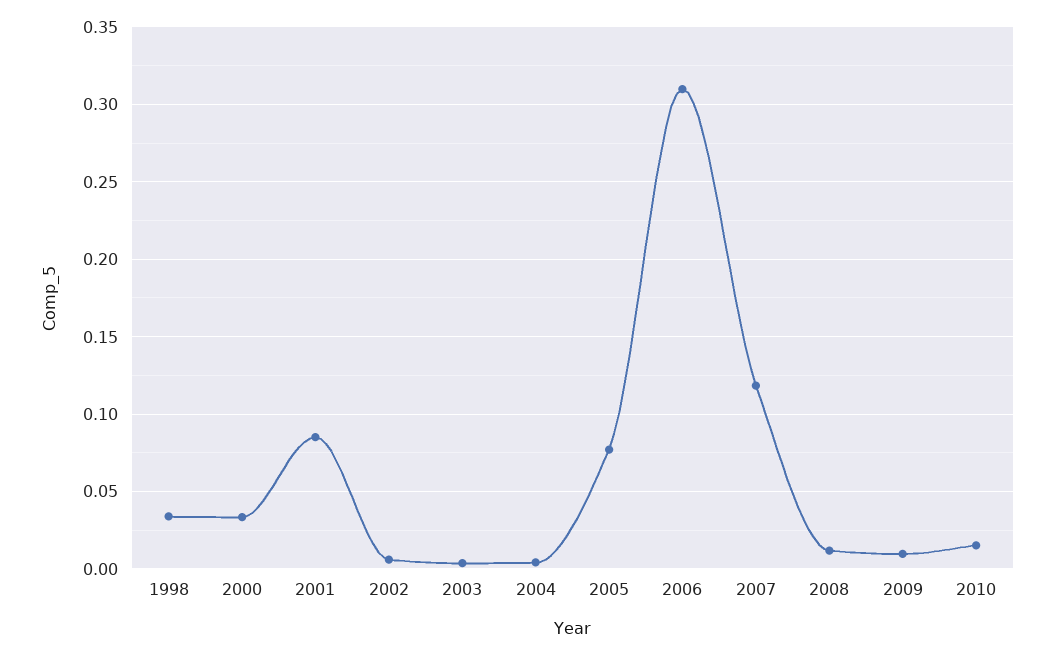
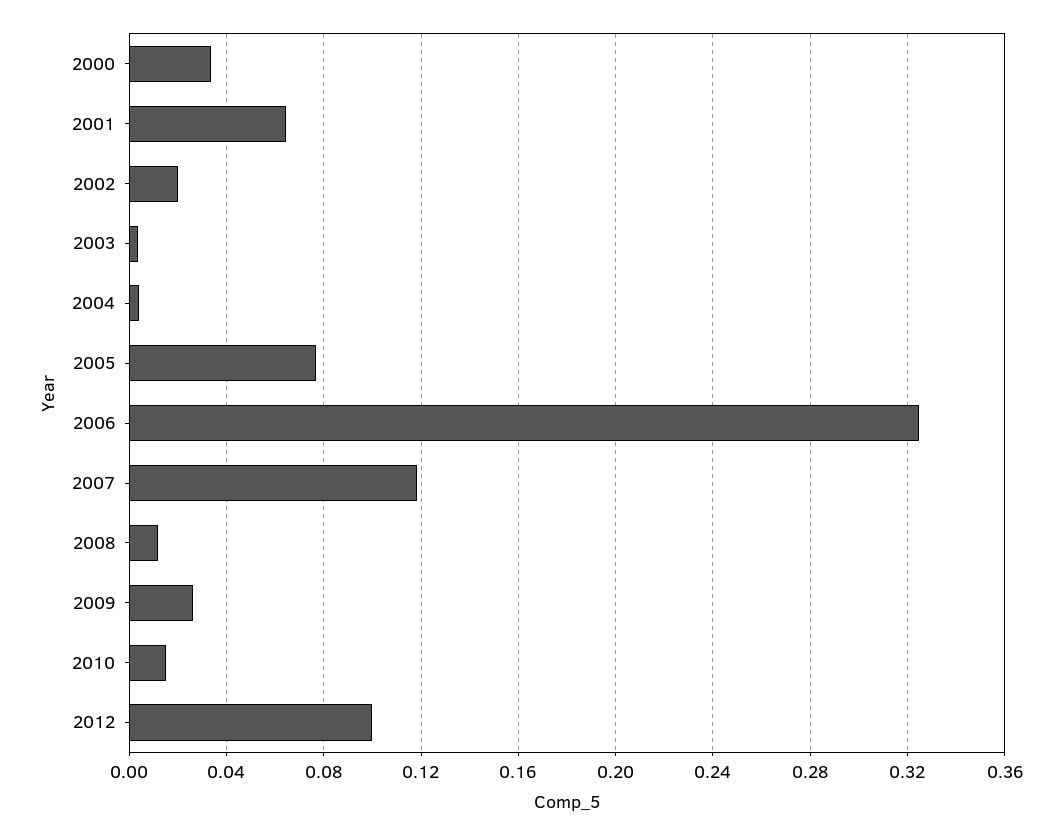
1998: 0.035 -> none
2001: 0.085 -> 0.065
2002: 0.005 -> 0.02
2006: 0.31 -> 0.325
2009: 0.01 -> 0.025
2012: none -> 0.1

